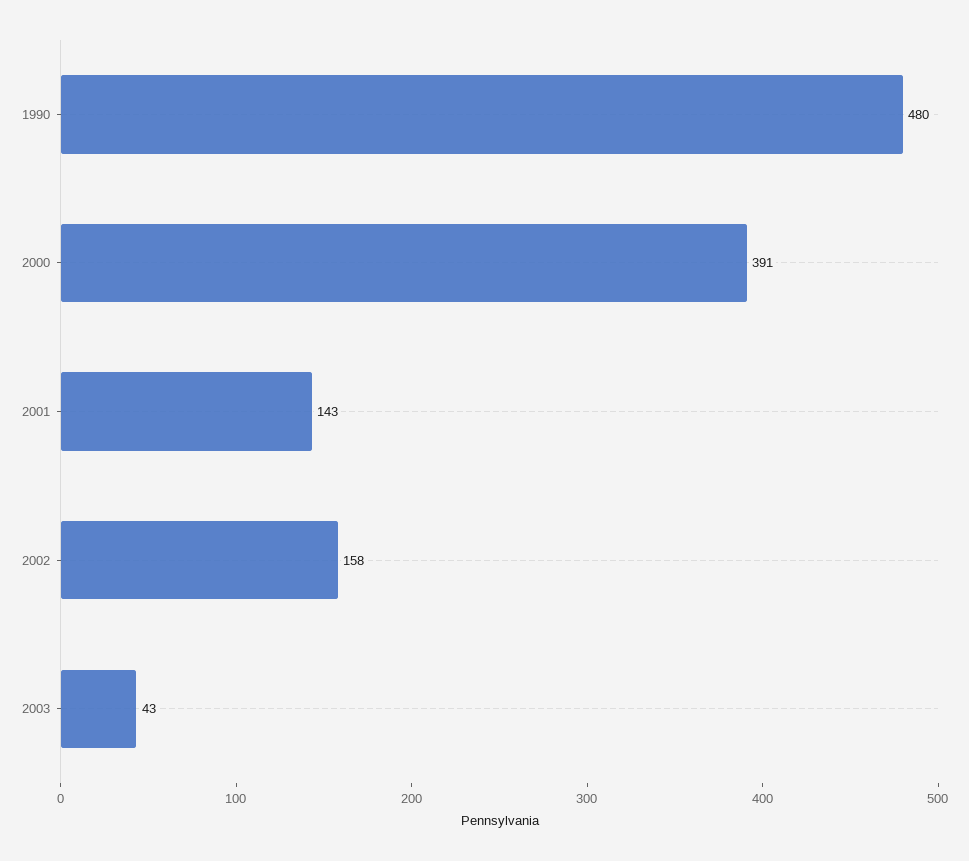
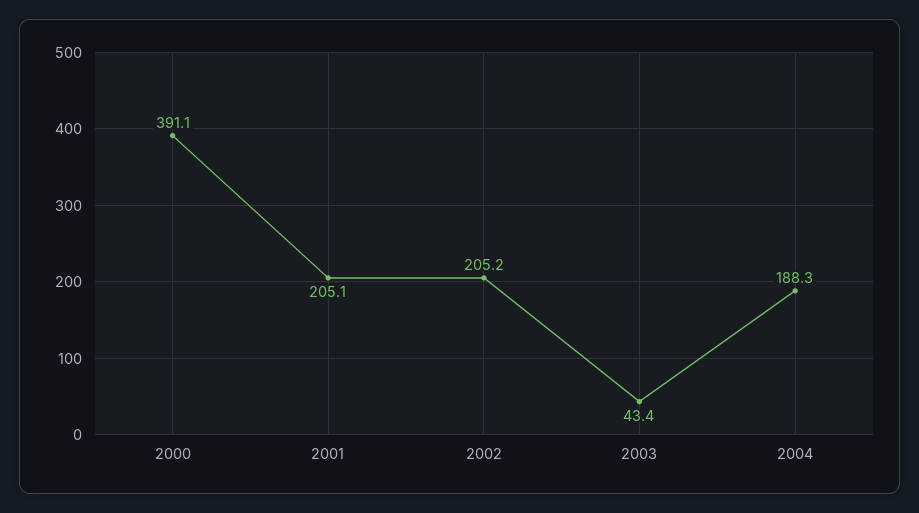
1990: 480 -> none
2001: 143 -> 205.1
2002: 158 -> 205.2
2004: none -> 188.3

